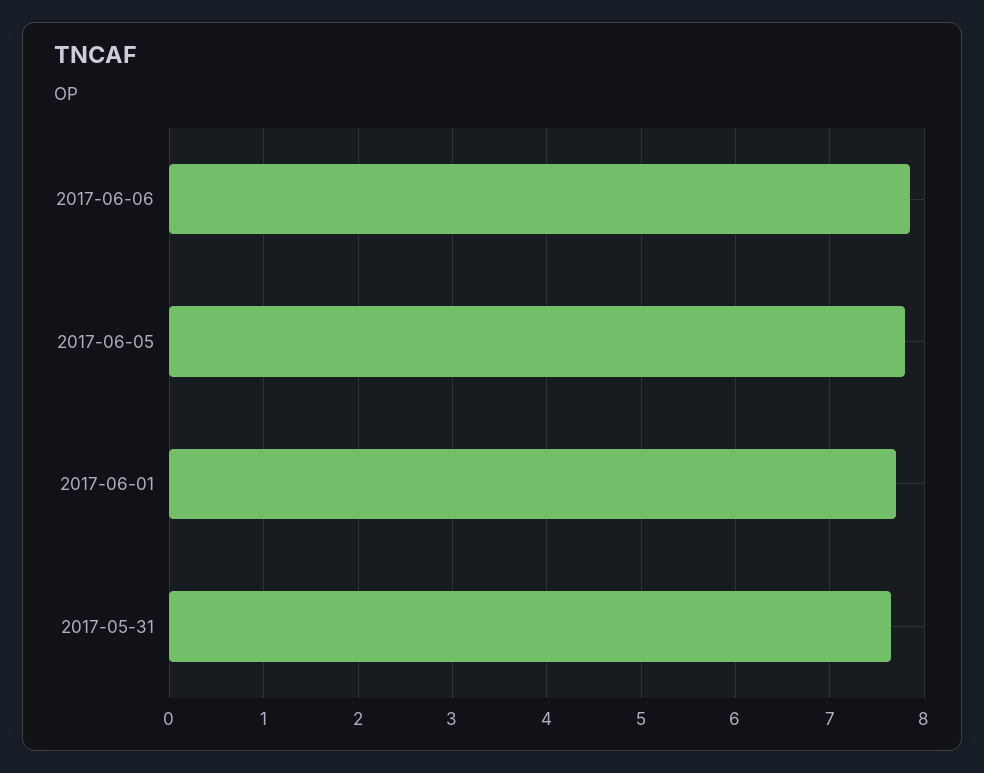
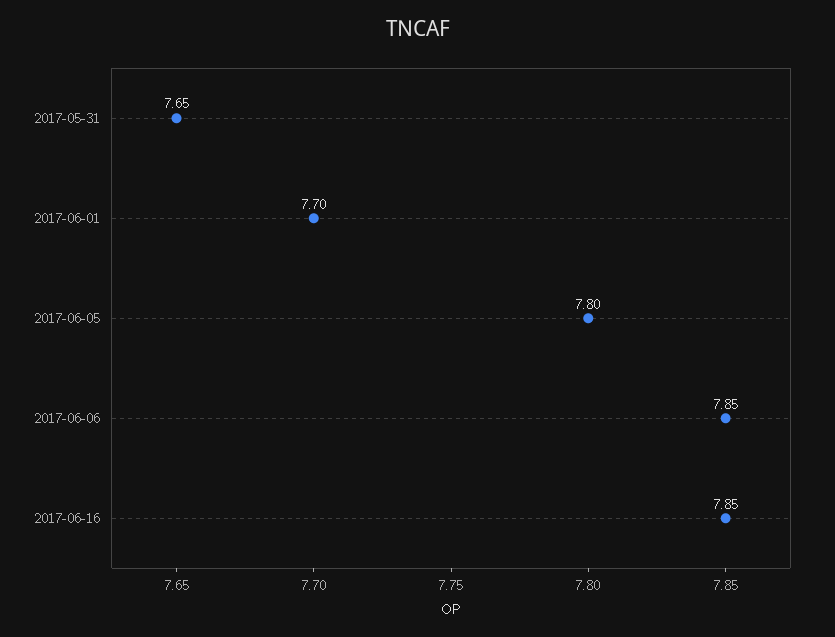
2017-06-16: none -> 7.85

